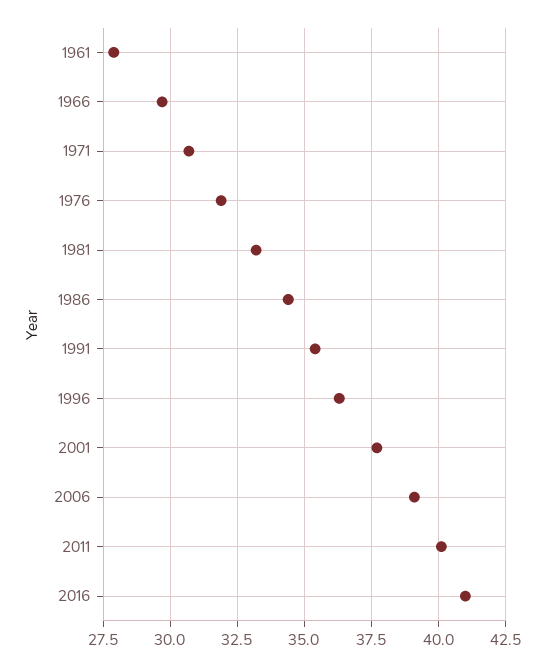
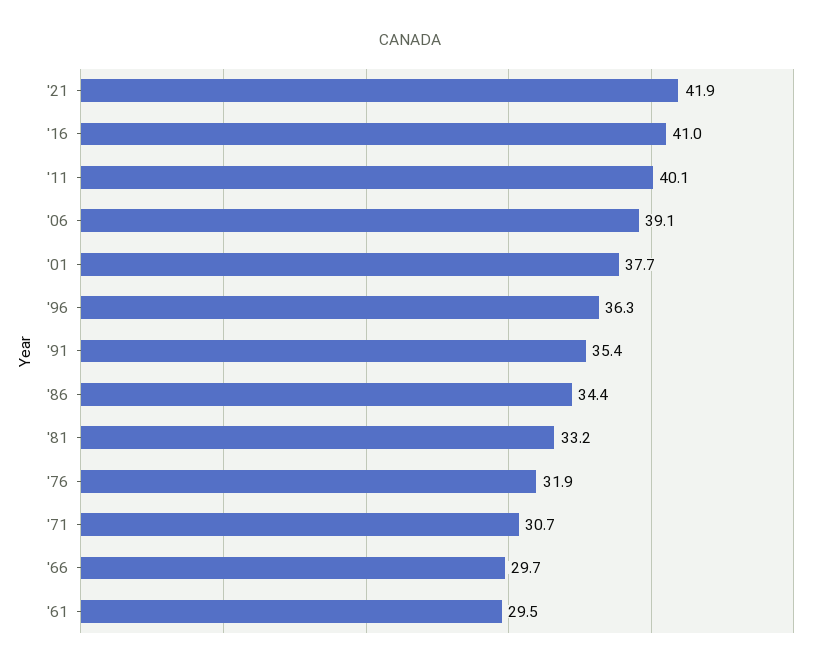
1961: 28 -> 29.5
'21: none -> 41.9

